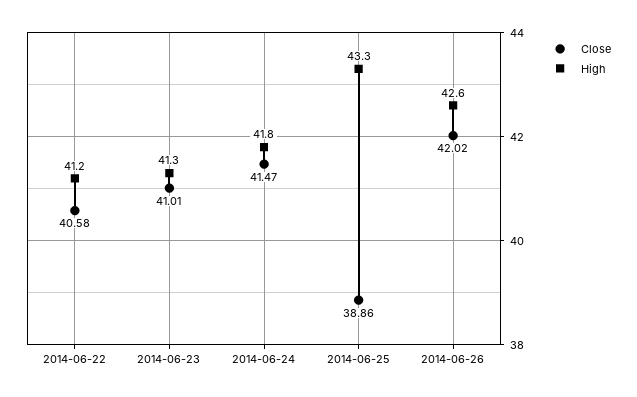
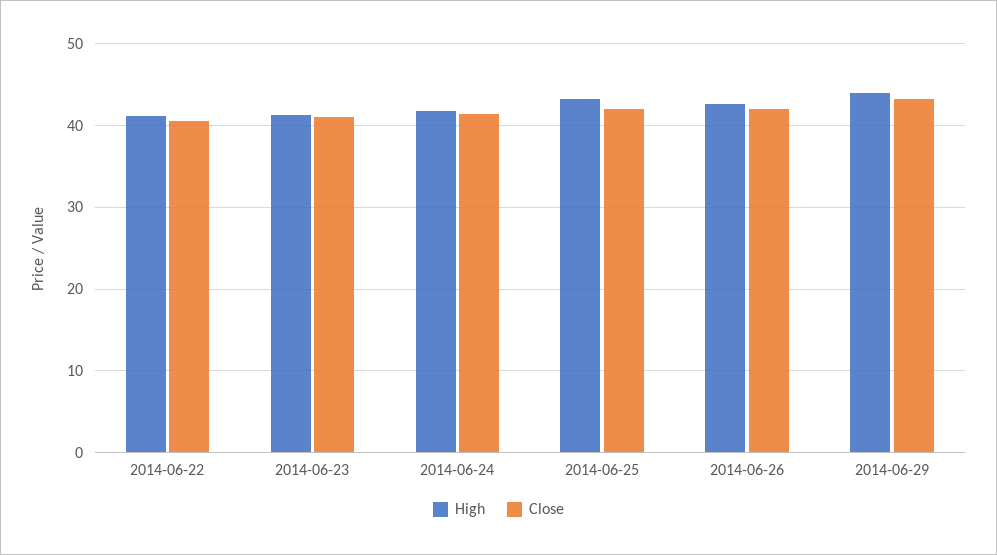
Close, 2014-06-25: 38.86 -> 42
High, 2014-06-29: none -> 44
Close, 2014-06-29: none -> 43

